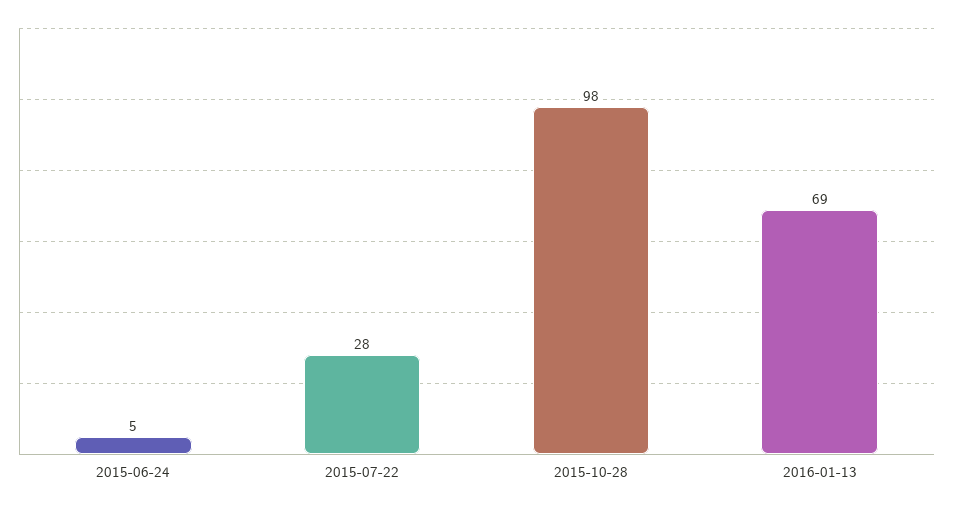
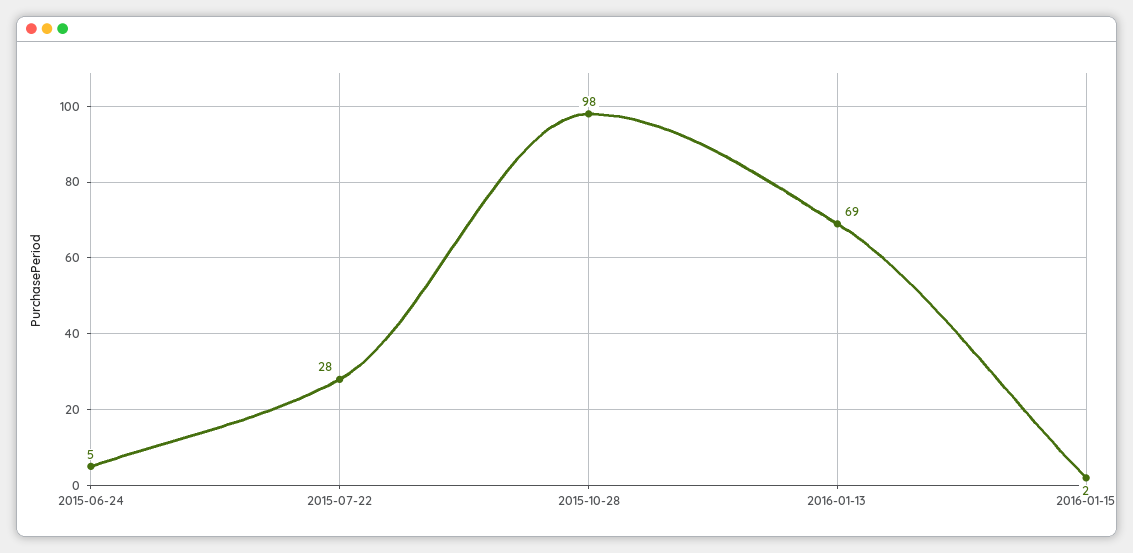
2016-01-15: none -> 2

